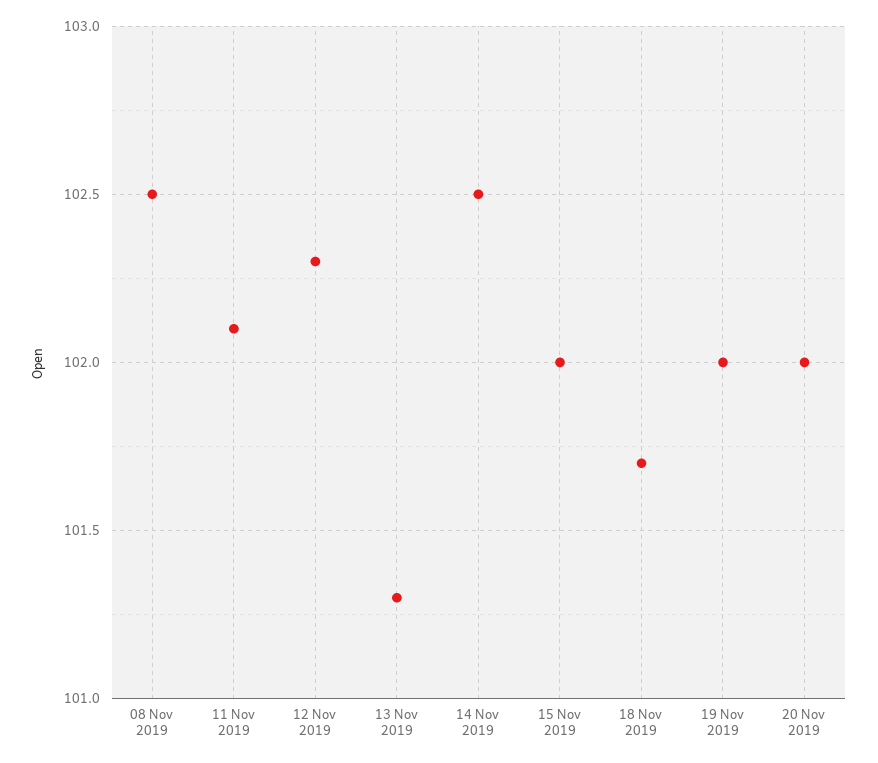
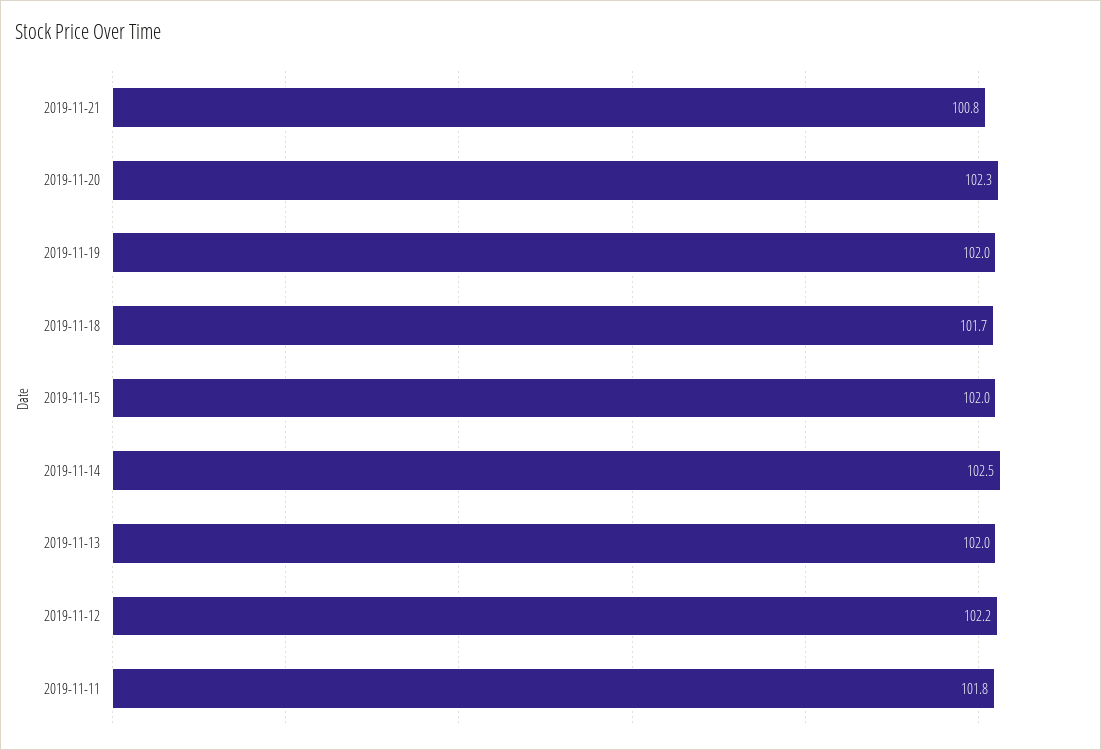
08 Nov 2019: 102.5 -> none
11 Nov 2019: 102.1 -> 101.8
12 Nov 2019: 102.3 -> 102.2
13 Nov 2019: 101.3 -> 102
20 Nov 2019: 102 -> 102.3
2019-11-21: none -> 100.8

